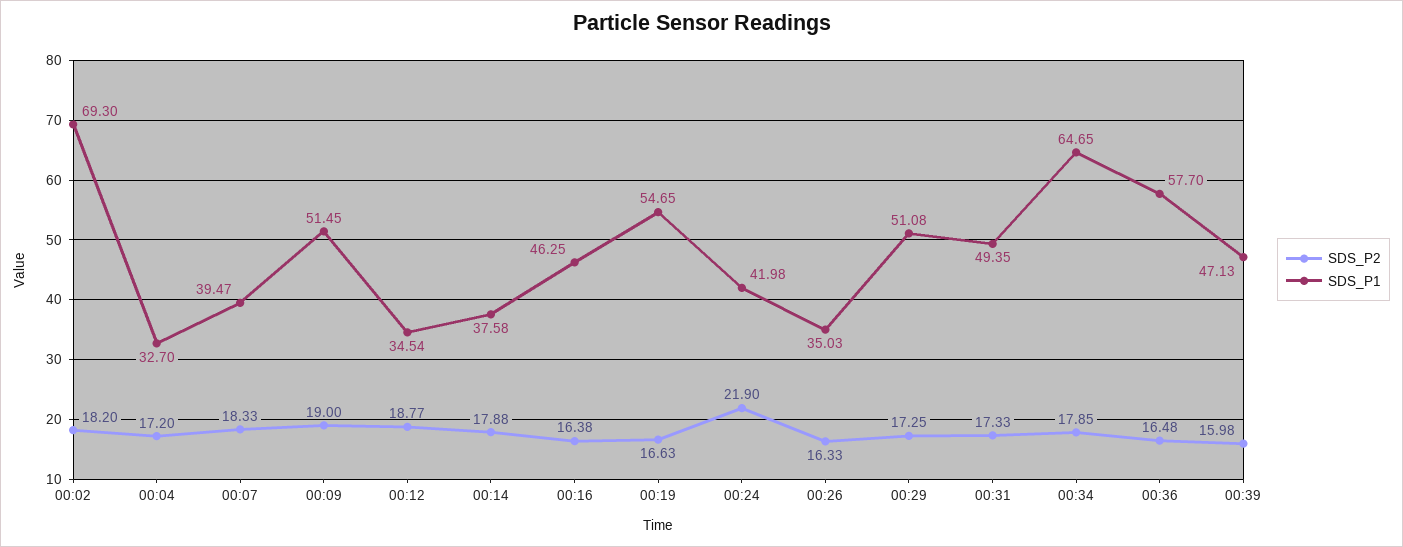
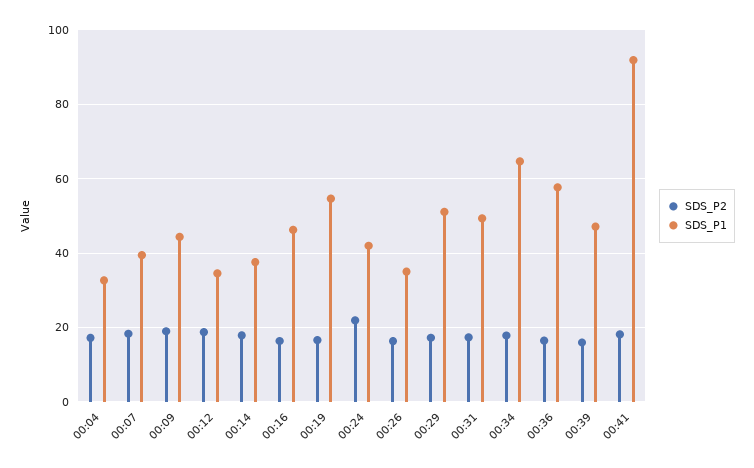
SDS_P2, 00:02: 18.2 -> none
SDS_P1, 00:02: 69.3 -> none
SDS_P1, 00:09: 51.45 -> 44
SDS_P2, 00:41: none -> 18
SDS_P1, 00:41: none -> 92

